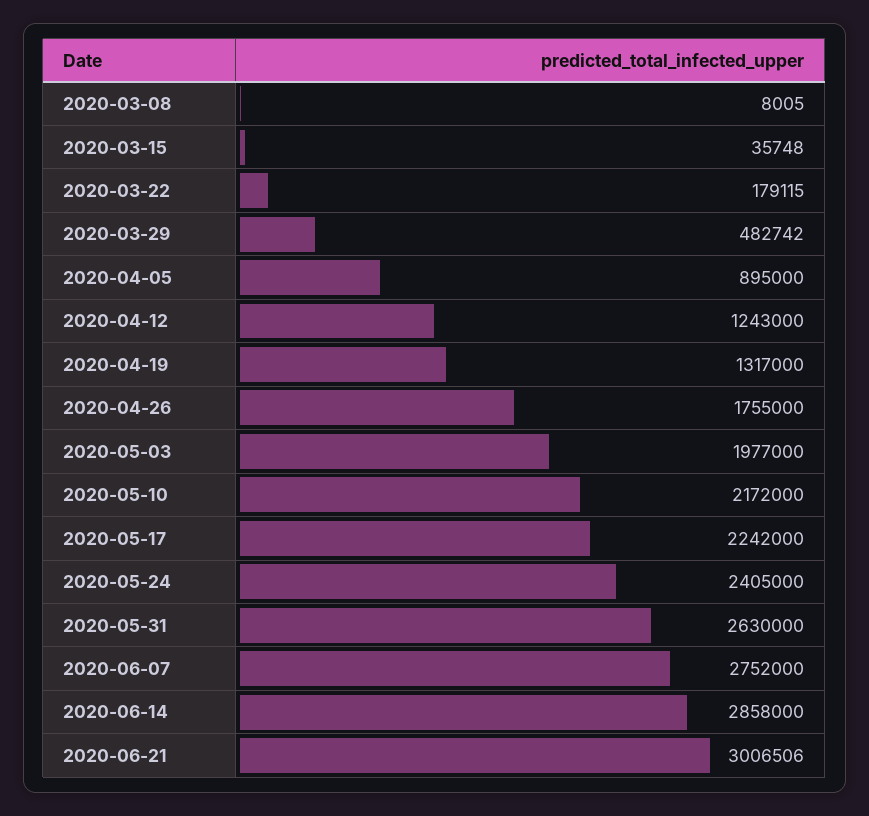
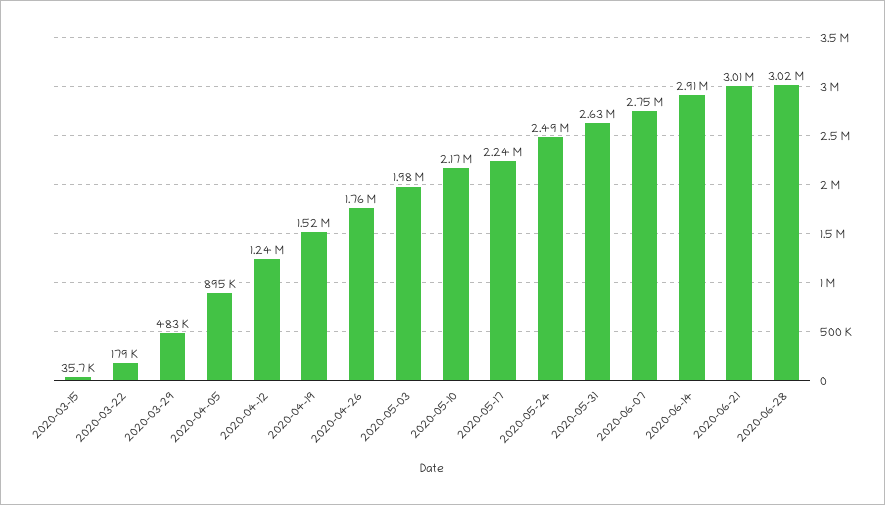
2020-03-08: 8005 -> none
2020-04-19: 1317000 -> 1520000
2020-05-24: 2405000 -> 2490000
2020-06-14: 2858000 -> 2910000
2020-06-28: none -> 3020000

